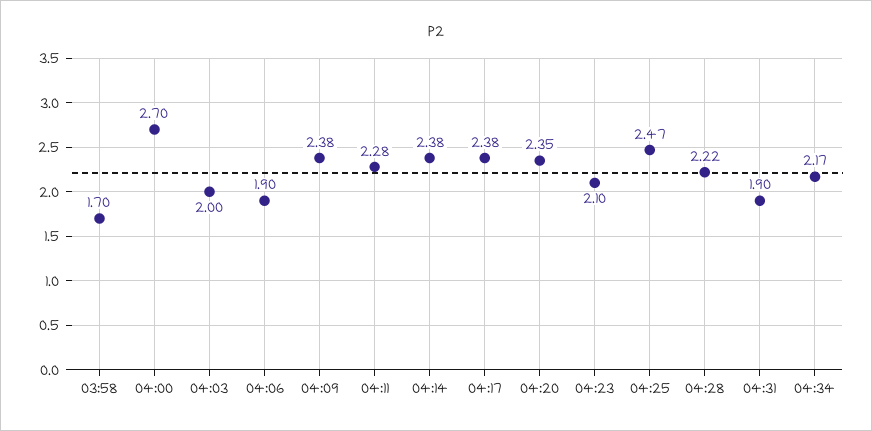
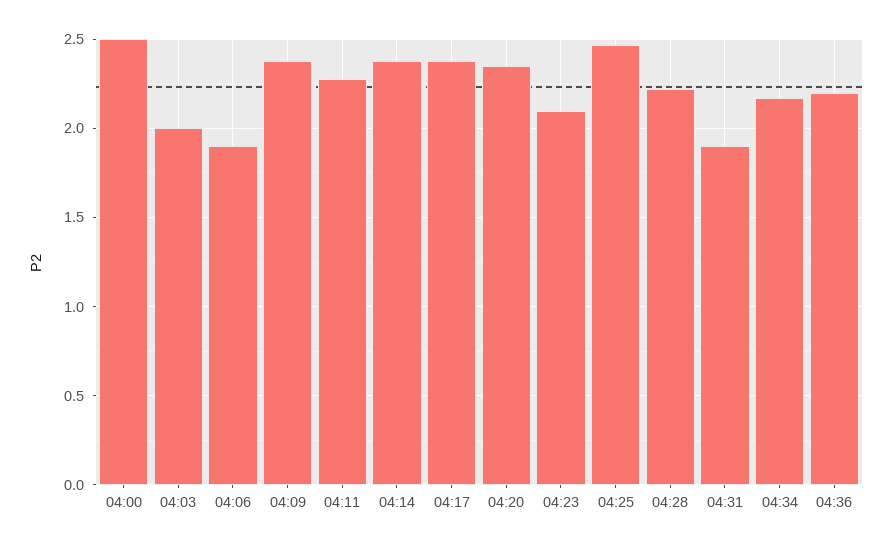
03:58: 1.7 -> none
04:00: 2.7 -> 2.5
04:36: none -> 2.2

